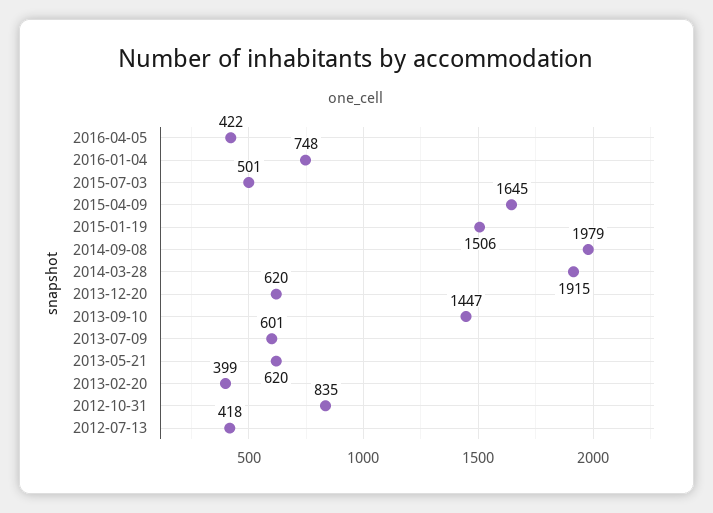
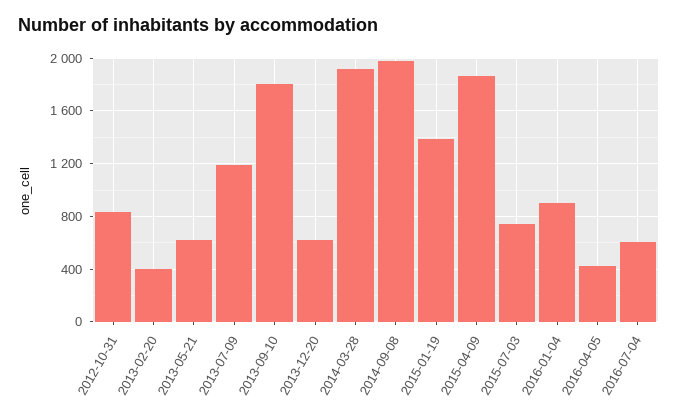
2016-01-04: 748 -> 900
2015-07-03: 501 -> 750
2015-04-09: 1645 -> 1850
2015-01-19: 1506 -> 1400
2013-09-10: 1447 -> 1800
2013-07-09: 601 -> 1200
2012-07-13: 418 -> none
2016-07-04: none -> 600

